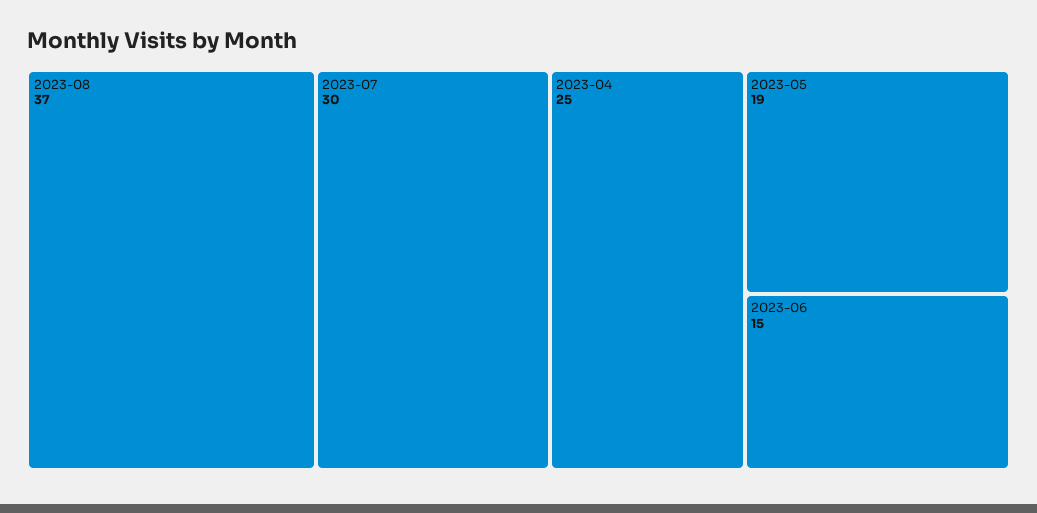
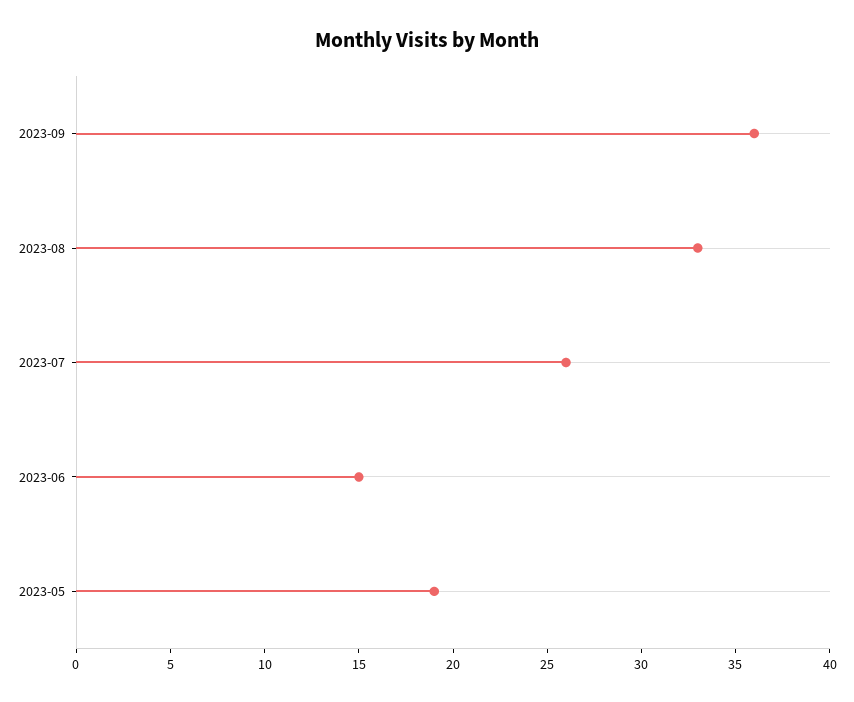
2023-08: 37 -> 33
2023-07: 30 -> 26
2023-04: 25 -> none
2023-09: none -> 36

